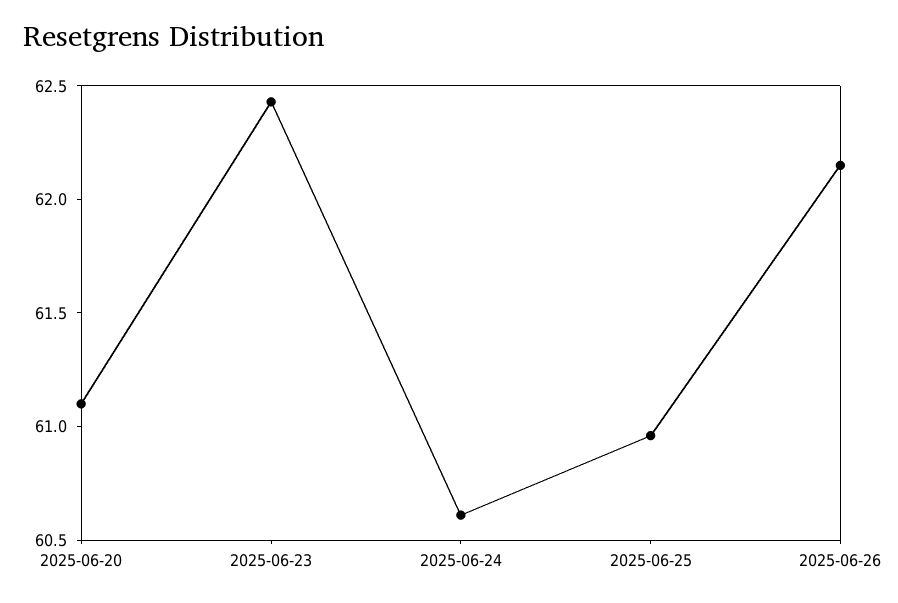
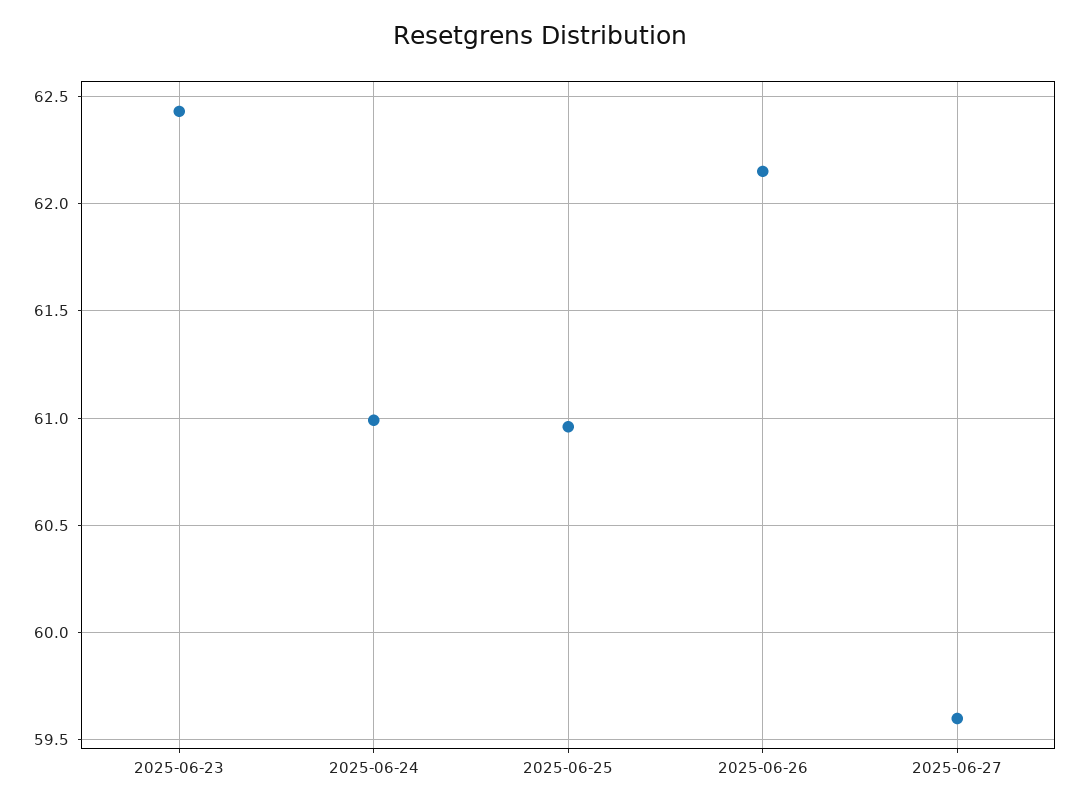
2025-06-20: 61.1 -> none
2025-06-24: 60.6 -> 61
2025-06-27: none -> 59.6

